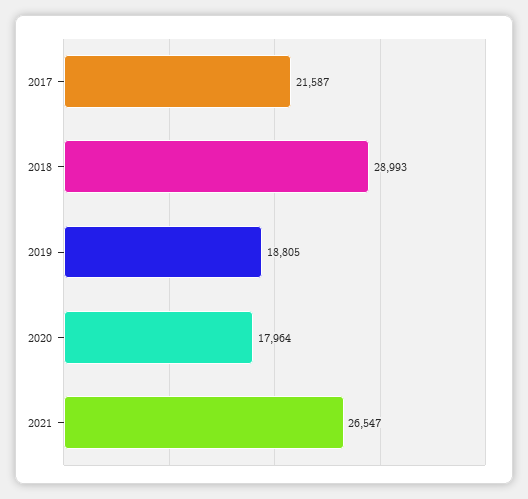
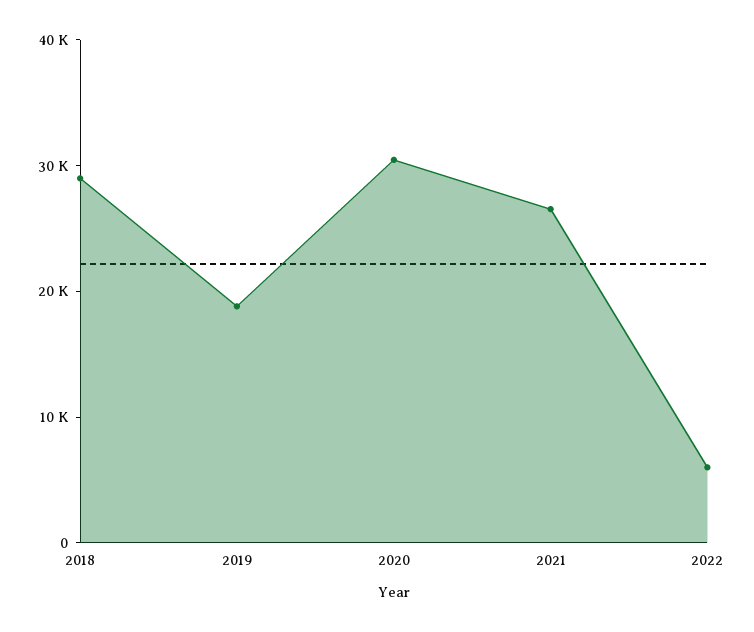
2017: 21587 -> none
2020: 17964 -> 30000
2022: none -> 6000

